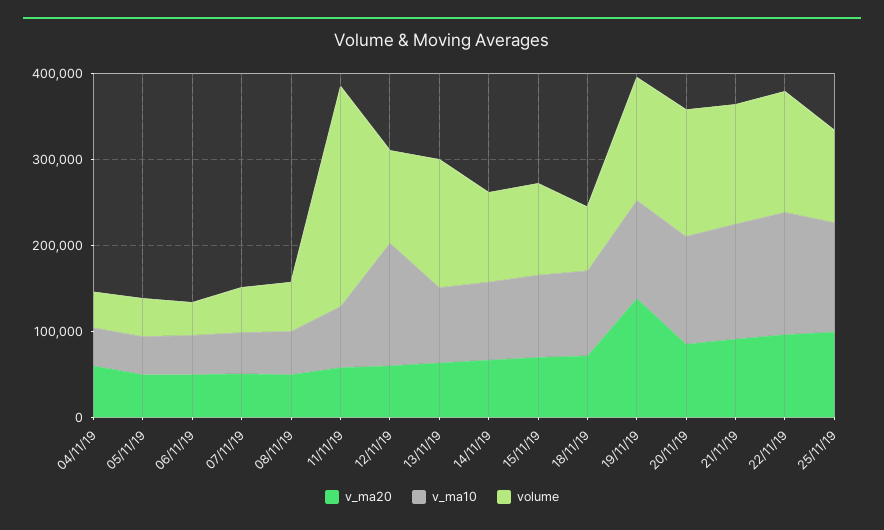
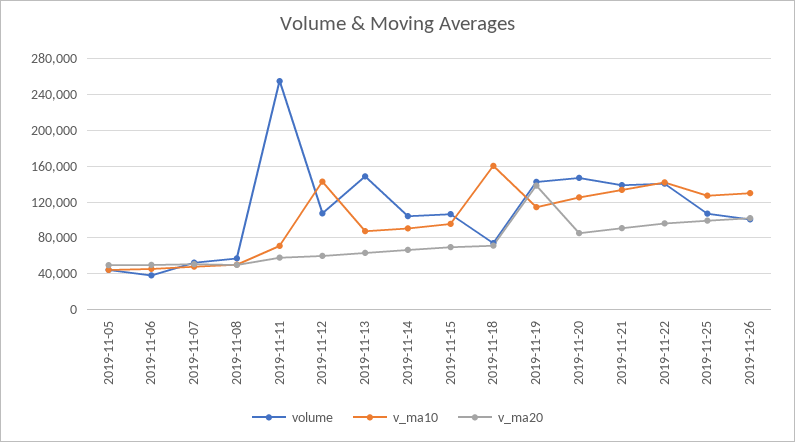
v_ma20, 04/11/19: 60000 -> none
v_ma10, 04/11/19: 40000 -> none
volume, 04/11/19: 40000 -> none
v_ma10, 18/11/19: 100000 -> 160000
volume, 2019-11-26: none -> 100000
v_ma10, 2019-11-26: none -> 130000
v_ma20, 2019-11-26: none -> 100000

